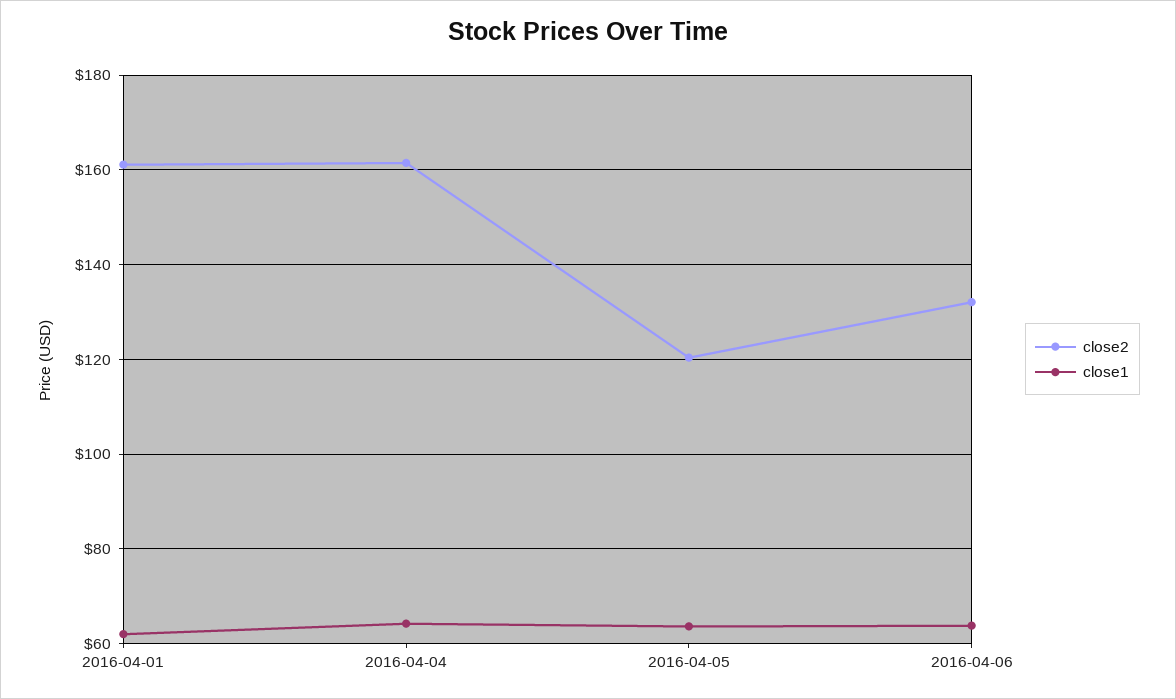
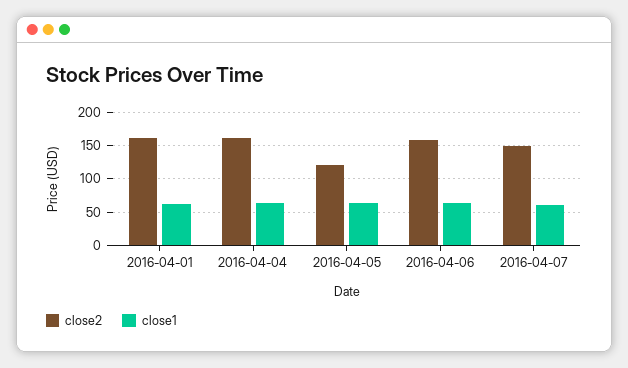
close2, 2016-04-06: 132 -> 160
close2, 2016-04-07: none -> 150
close1, 2016-04-07: none -> 60

